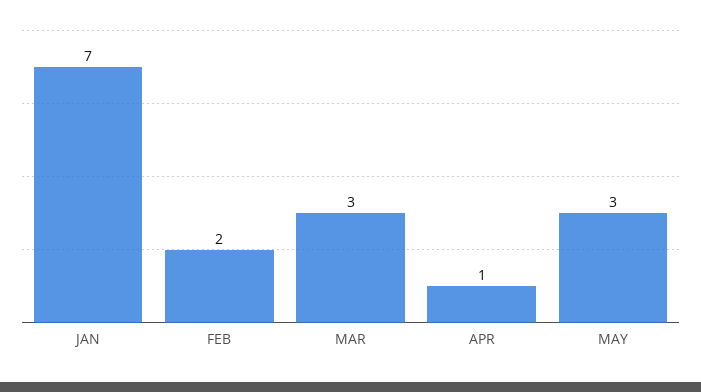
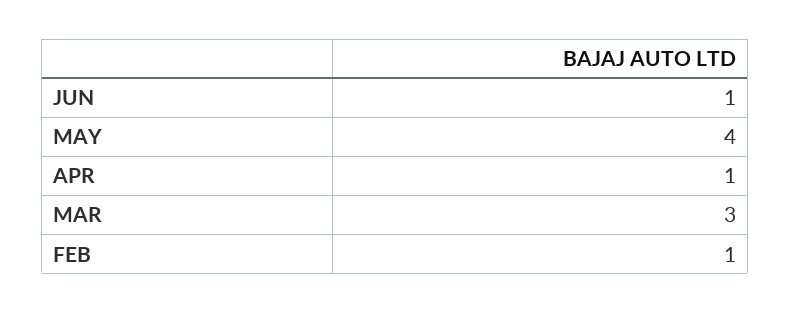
JAN: 7 -> none
FEB: 2 -> 1
MAY: 3 -> 4
JUN: none -> 1

